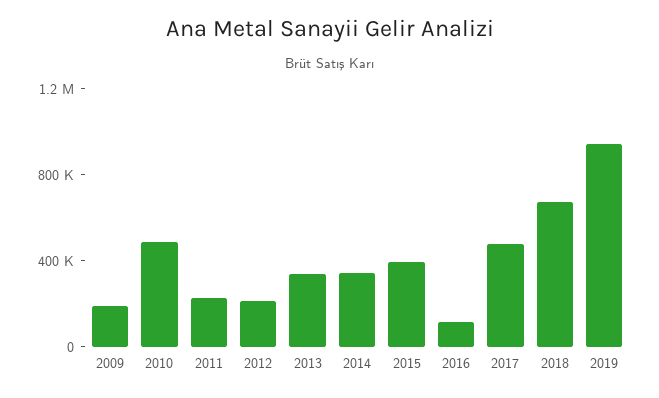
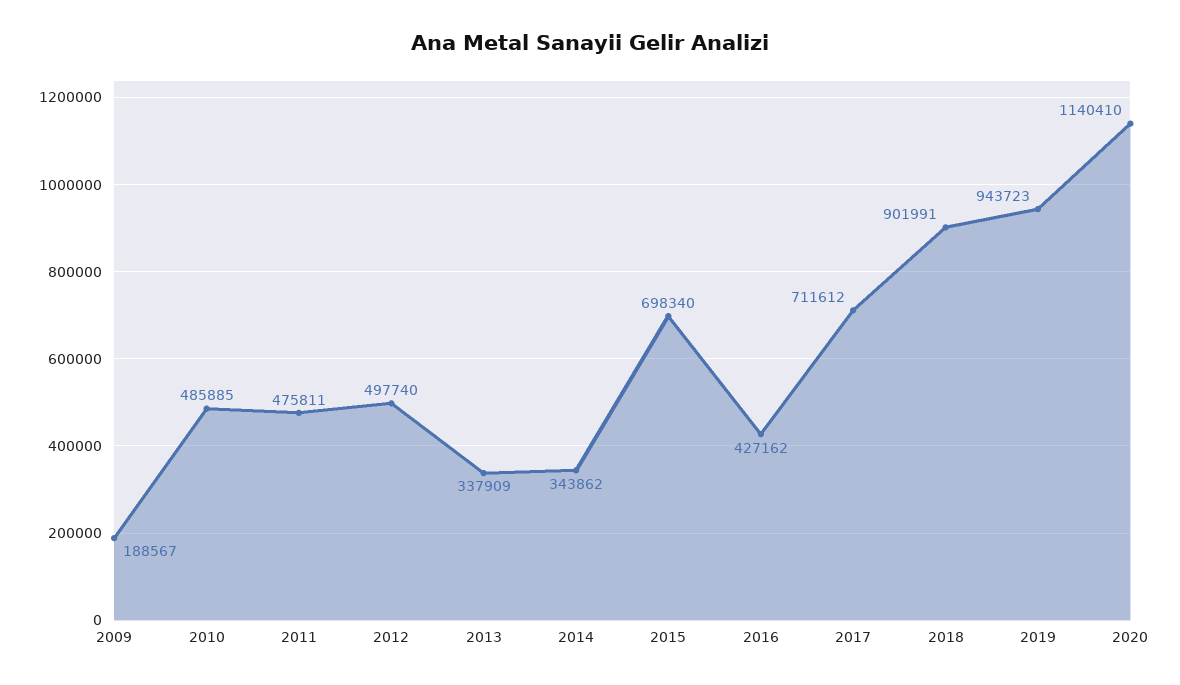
2011: 200000 -> 475811
2012: 200000 -> 497740
2015: 400000 -> 698340
2016: 100000 -> 427162
2017: 500000 -> 711612
2018: 700000 -> 901991
2020: none -> 1140410

